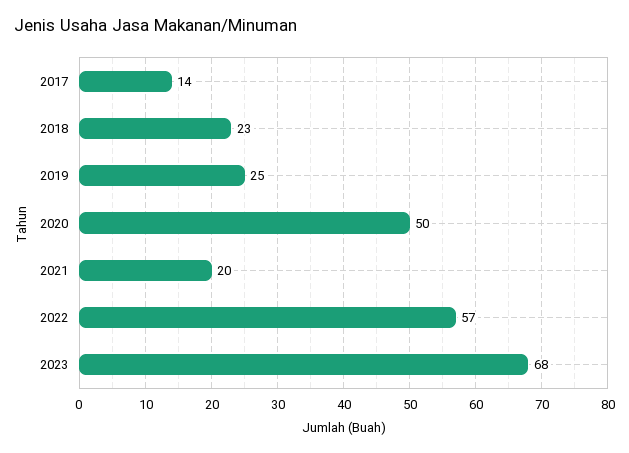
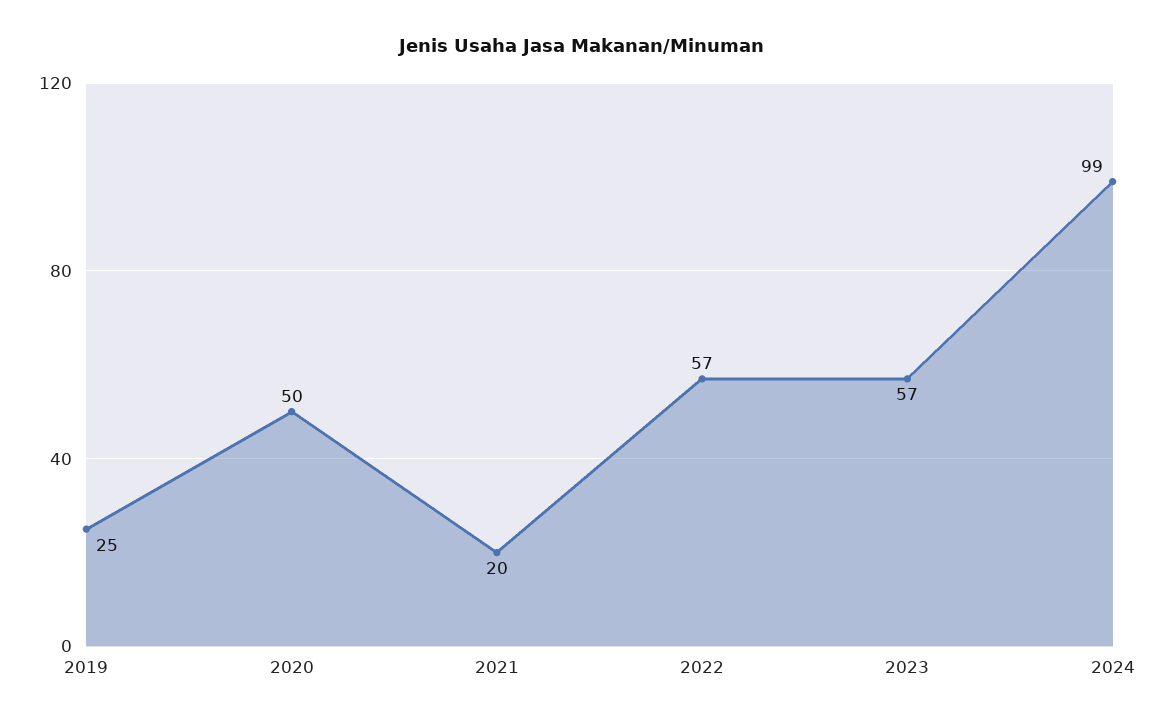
2017: 14 -> none
2018: 23 -> none
2023: 68 -> 57
2024: none -> 99

